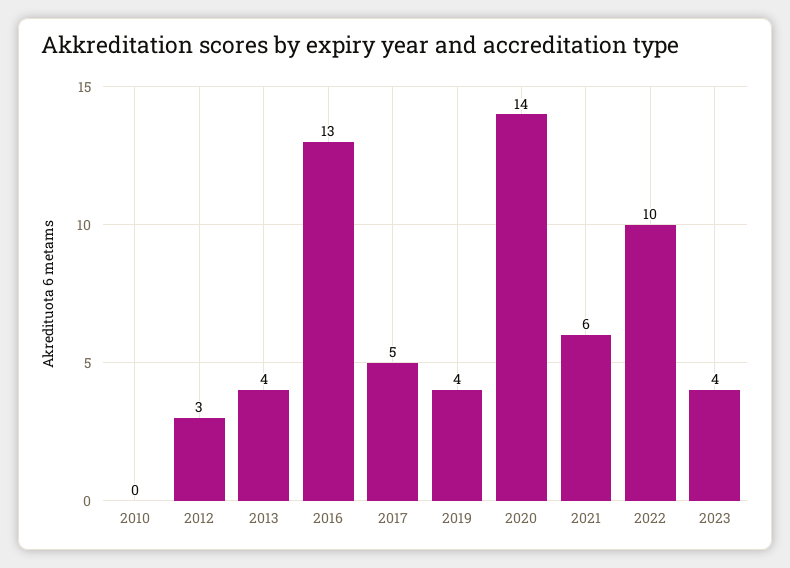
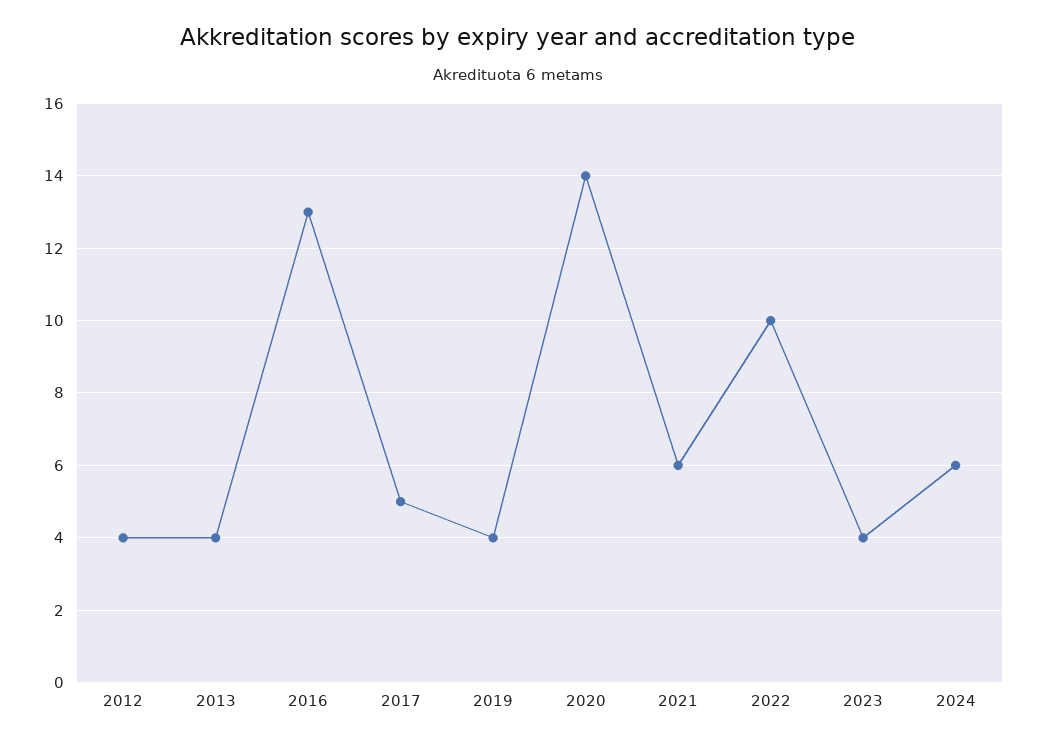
2010: 0 -> none
2012: 3 -> 4
2024: none -> 6

